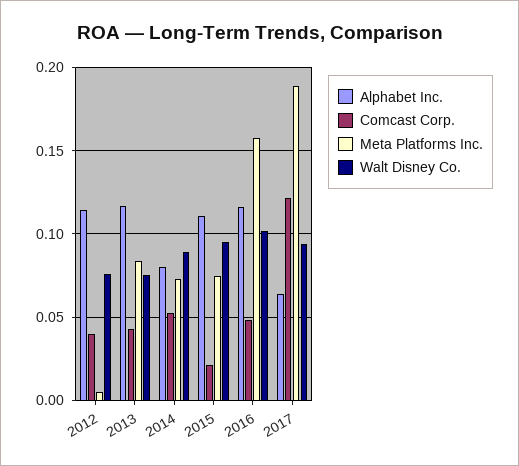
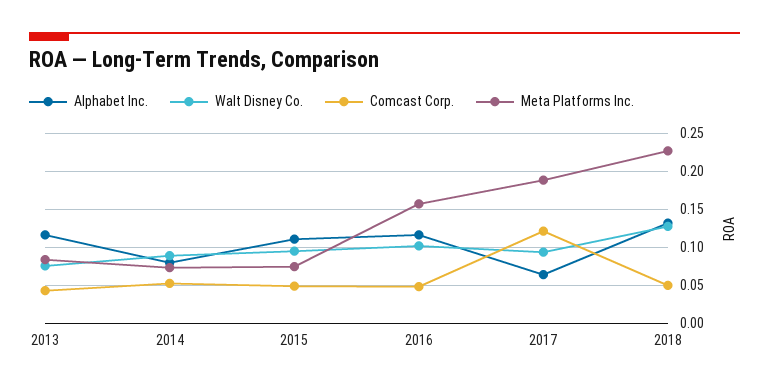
Alphabet Inc., 2012: 0.115 -> none
Comcast Corp., 2012: 0.04 -> none
Meta Platforms Inc., 2012: 0.005 -> none
Walt Disney Co., 2012: 0.075 -> none
Comcast Corp., 2015: 0.02 -> 0.05
Alphabet Inc., 2018: none -> 0.13
Walt Disney Co., 2018: none -> 0.13
Comcast Corp., 2018: none -> 0.05
Meta Platforms Inc., 2018: none -> 0.23

